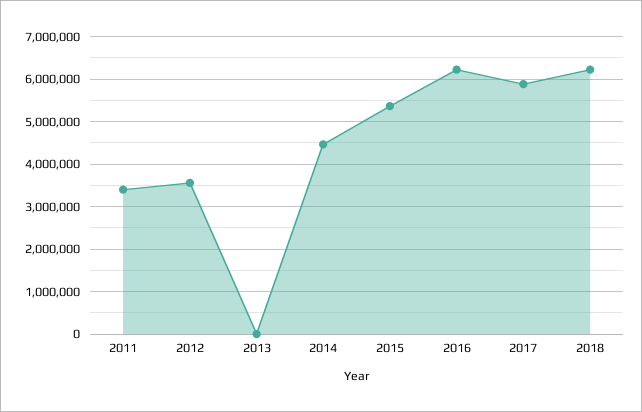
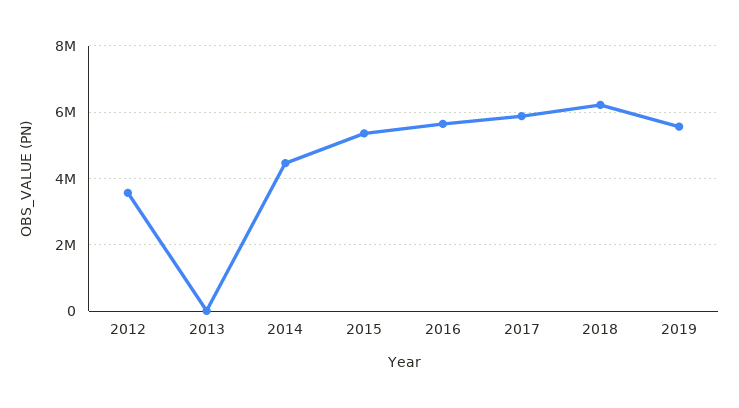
2011: 3400000 -> none
2016: 6200000 -> 5600000
2019: none -> 5600000

